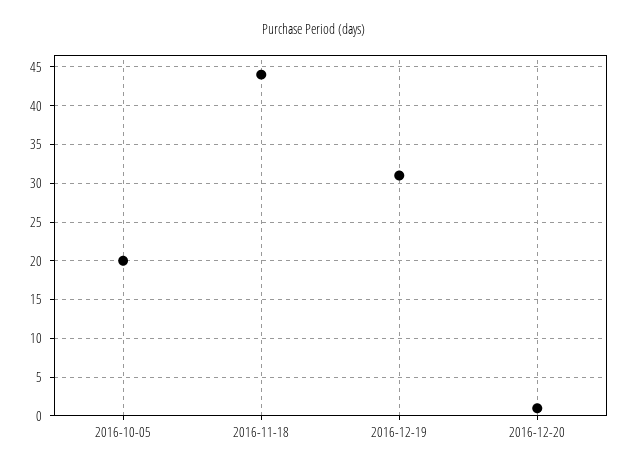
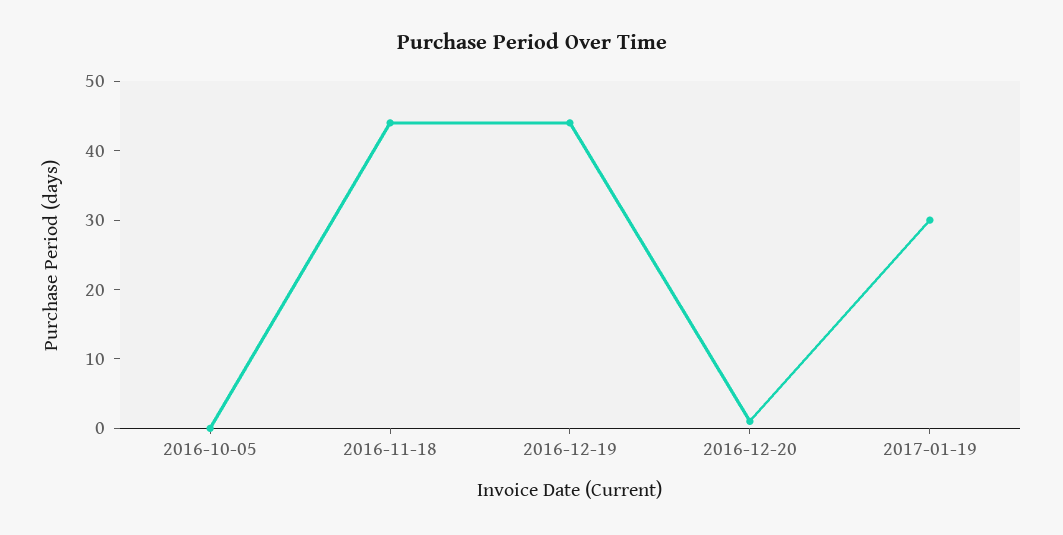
2016-10-05: 20 -> 0
2016-12-19: 31 -> 45
2017-01-19: none -> 30

